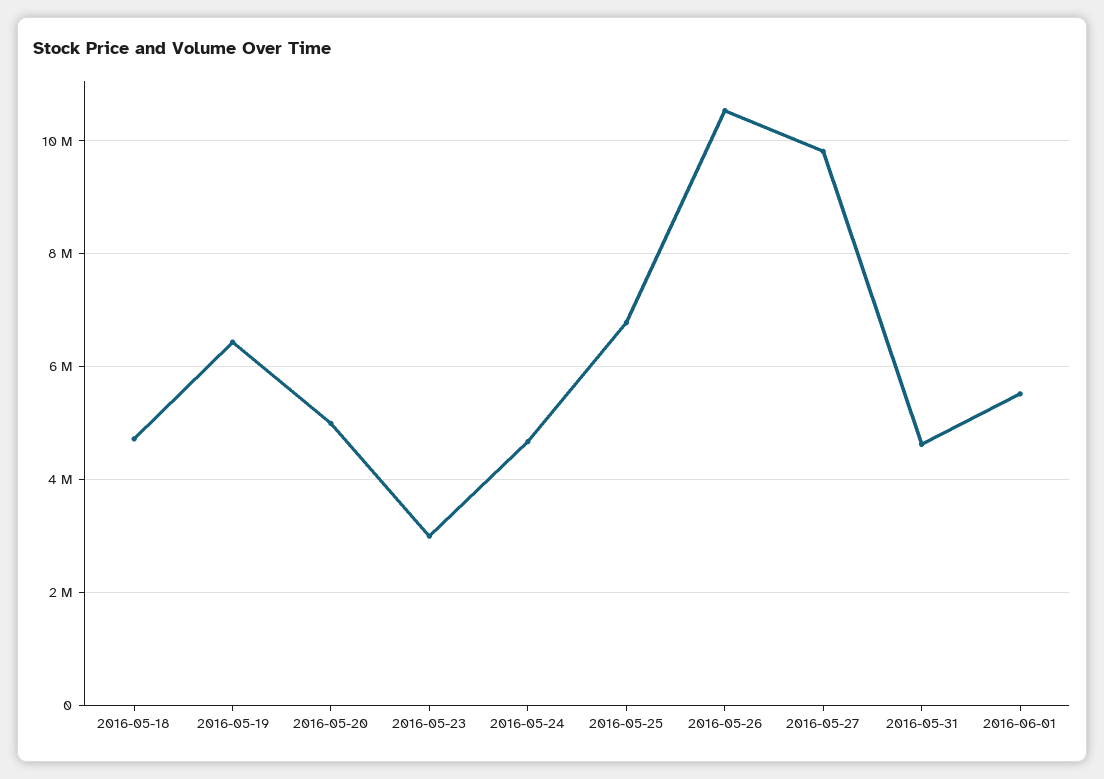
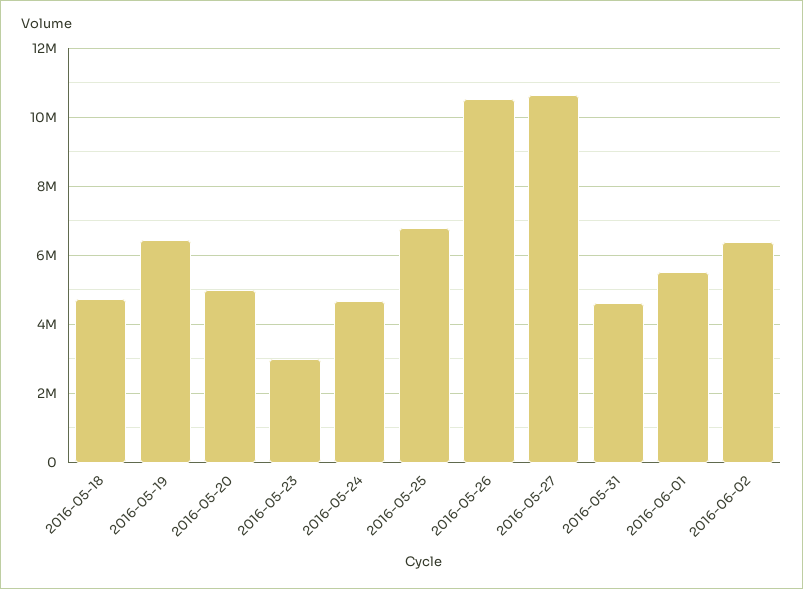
2016-05-27: 9800000 -> 10600000
2016-06-02: none -> 6400000

